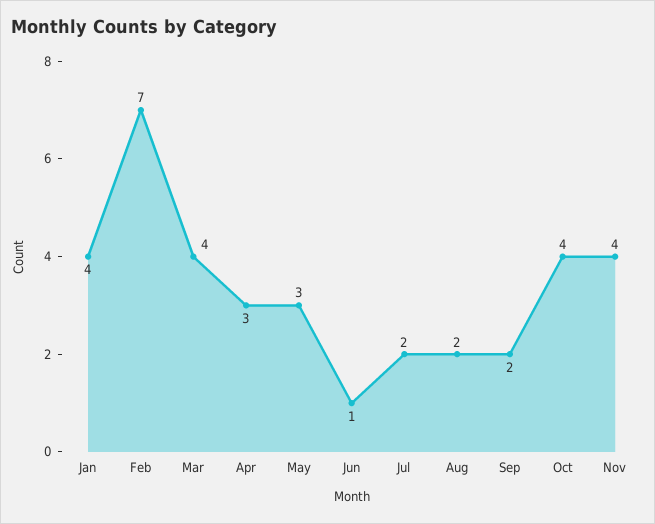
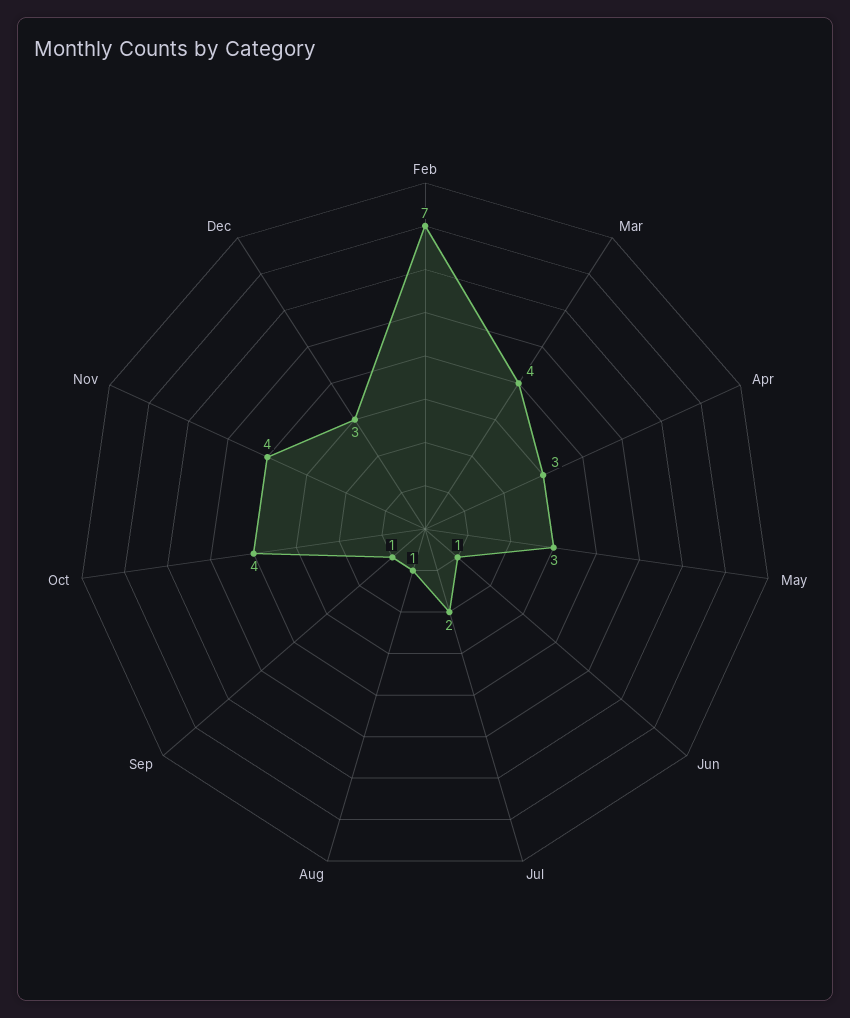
Jan: 4 -> none
Aug: 2 -> 1
Sep: 2 -> 1
Dec: none -> 3

